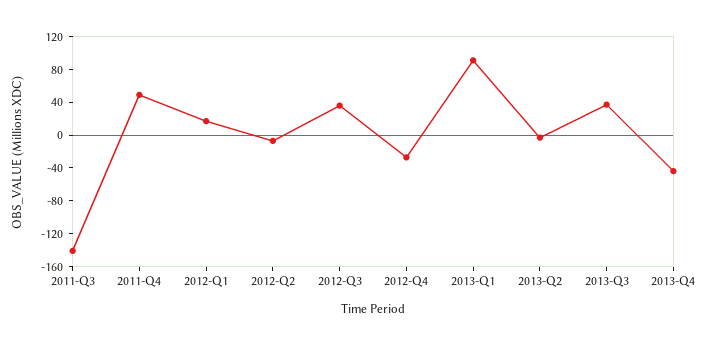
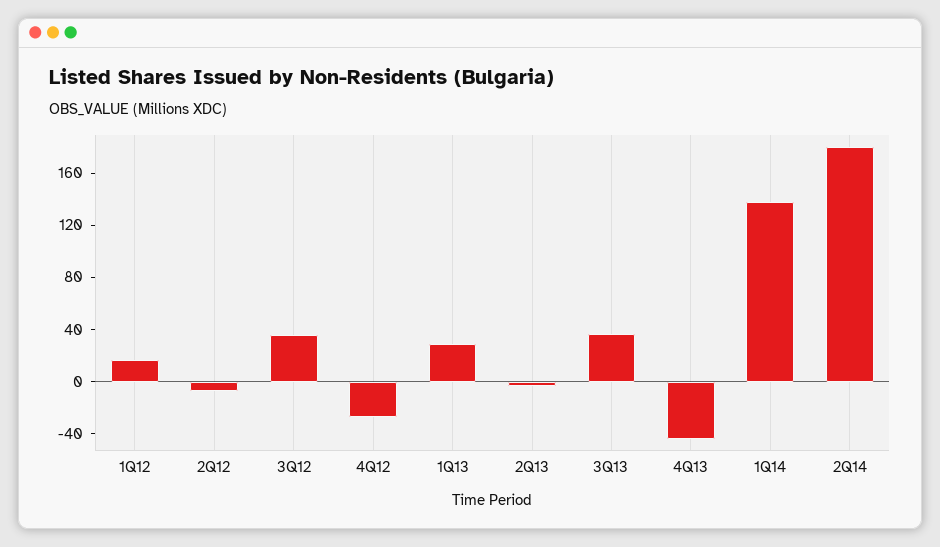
2011-Q3: -140 -> none
2011-Q4: 50 -> none
2013-Q1: 90 -> 30
1Q14: none -> 140
2Q14: none -> 180

